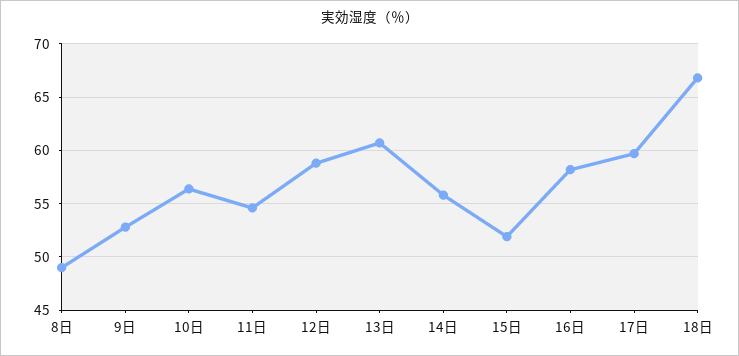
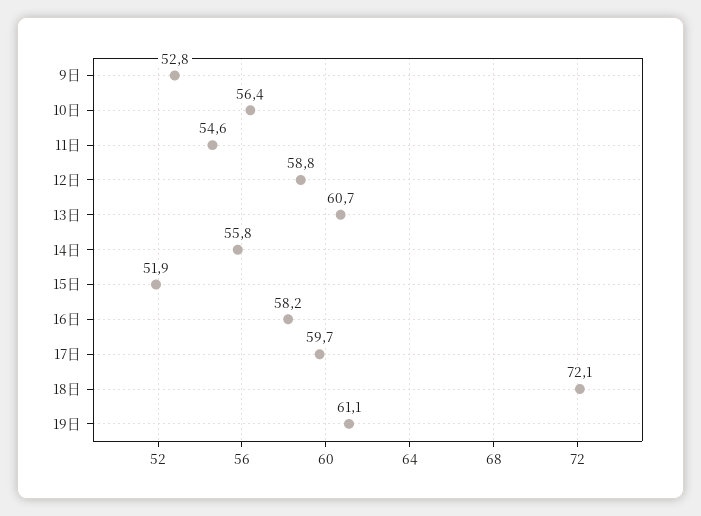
8日: 49 -> none
18日: 67 -> 72.1
19日: none -> 61.1

